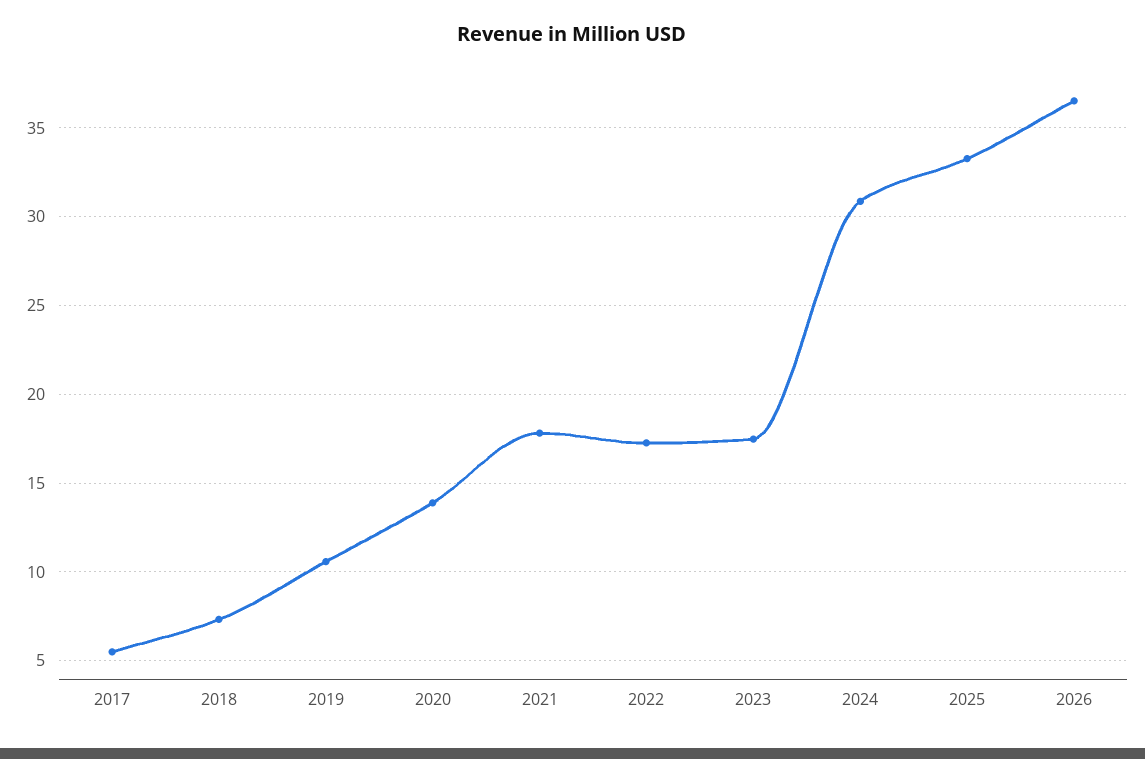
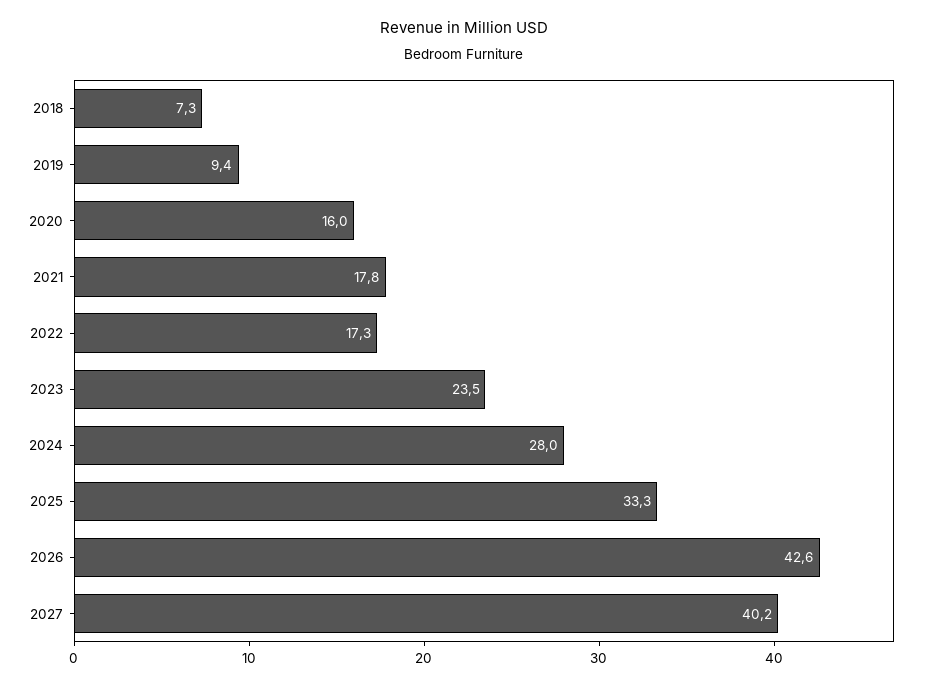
2017: 5.5 -> none
2019: 10.5 -> 9.4
2020: 14 -> 16
2023: 17.5 -> 23.5
2024: 31 -> 28
2026: 36.5 -> 42.6
2027: none -> 40.2

